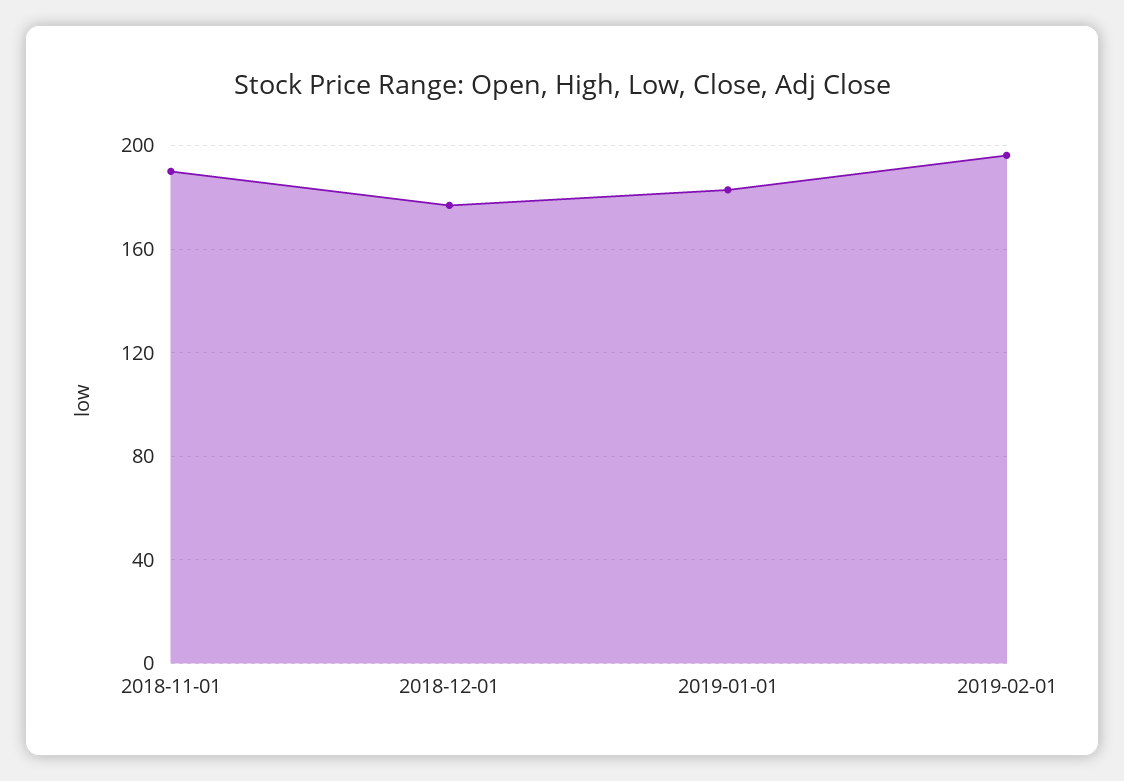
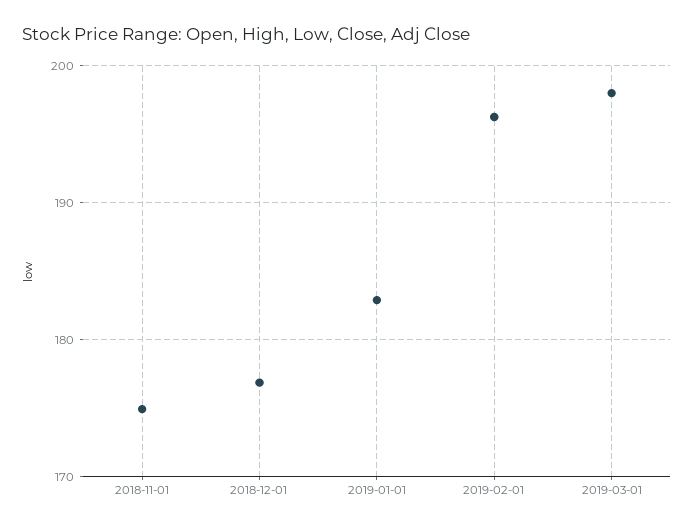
2018-11-01: 190 -> 175
2019-03-01: none -> 198

